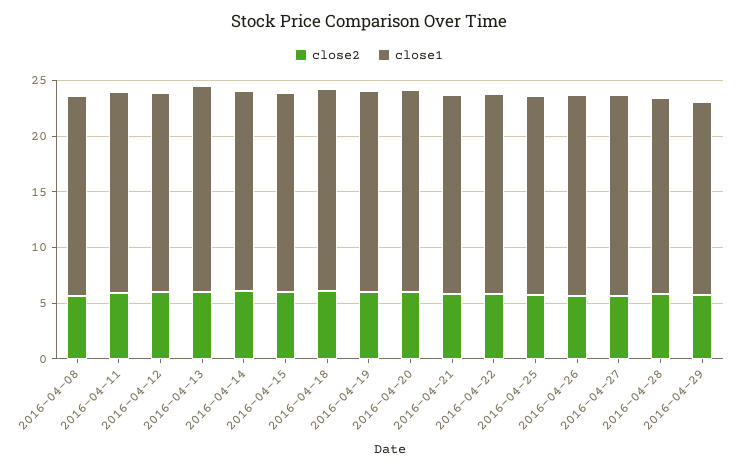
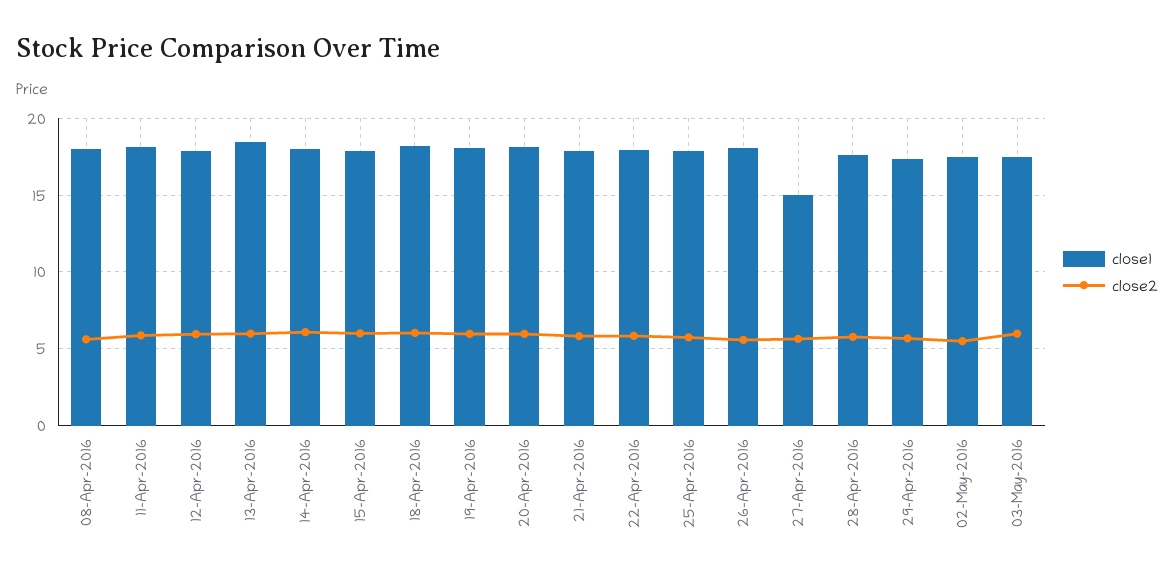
close1, 2016-04-27: 18 -> 15
close1, 02-May-2016: none -> 17.5
close2, 02-May-2016: none -> 5.5
close1, 03-May-2016: none -> 17.5
close2, 03-May-2016: none -> 6

